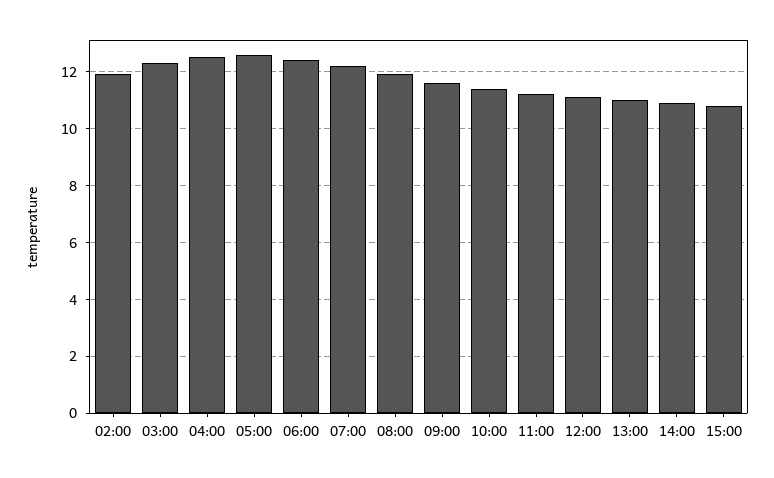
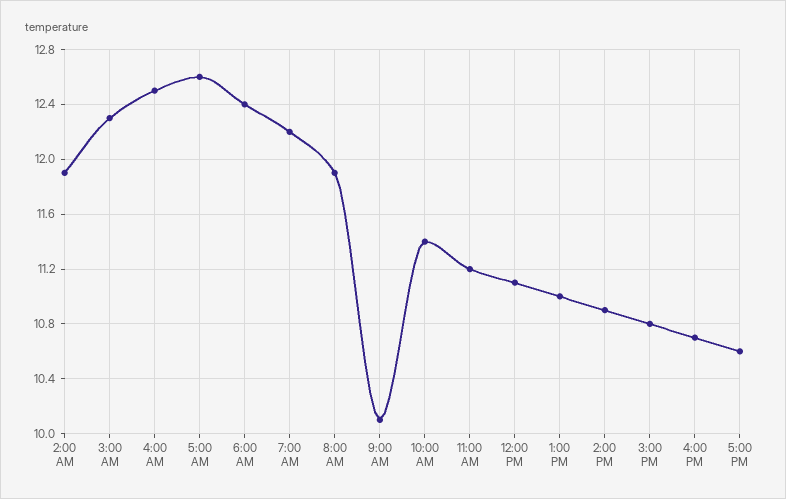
09:00: 11.5 -> 10.1
4:00 PM: none -> 10.7
5:00 PM: none -> 10.6

